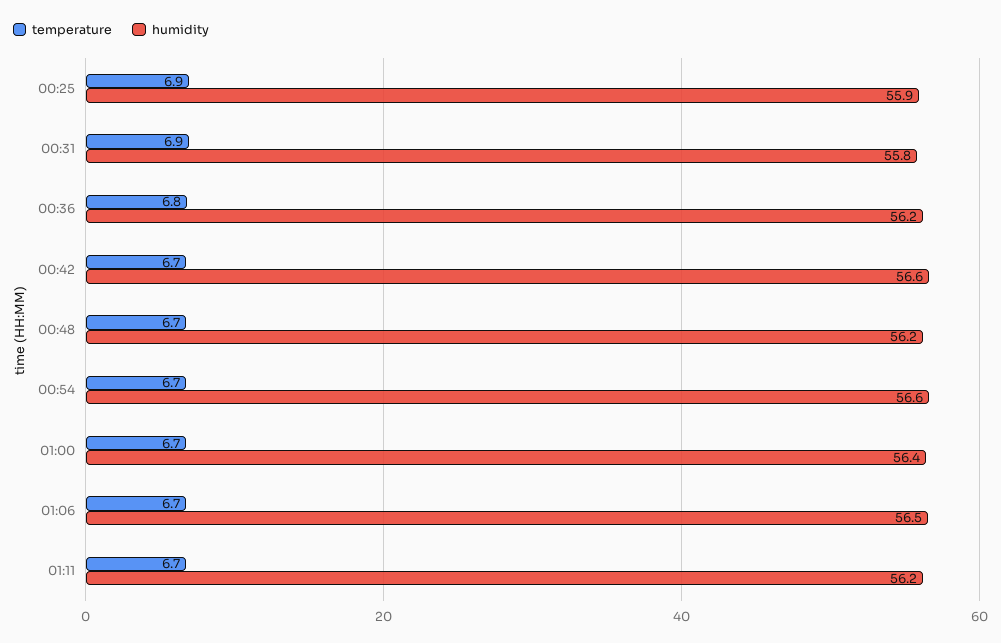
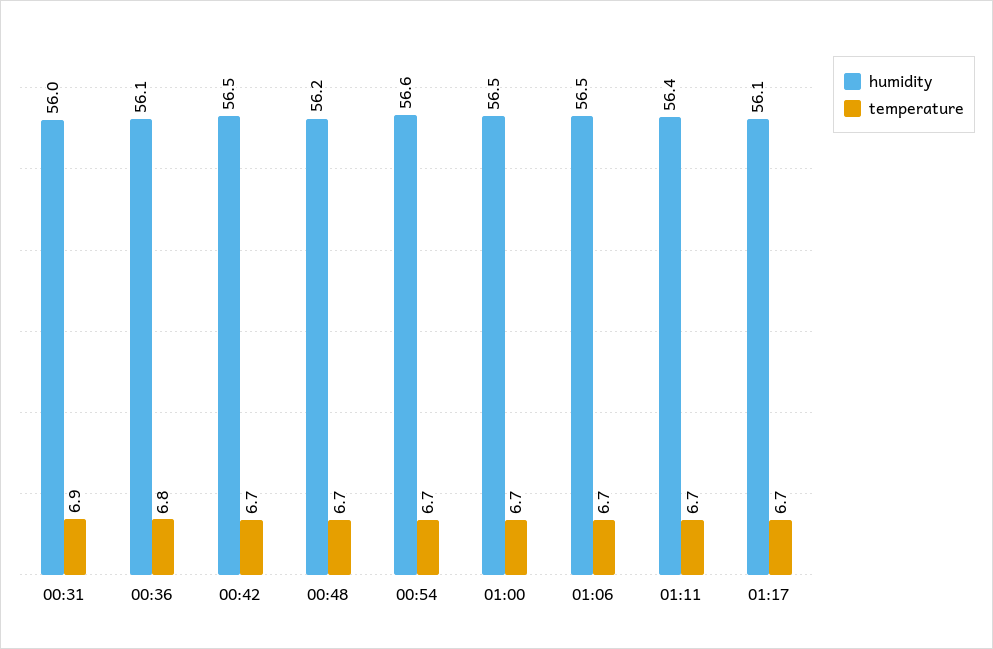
temperature, 00:25: 6.9 -> none
humidity, 00:25: 55.9 -> none
humidity, 00:31: 55.8 -> 56
humidity, 00:36: 56.2 -> 56.1
humidity, 00:42: 56.6 -> 56.5
humidity, 01:00: 56.4 -> 56.5
humidity, 01:11: 56.2 -> 56.4
humidity, 01:17: none -> 56.1
temperature, 01:17: none -> 6.7

